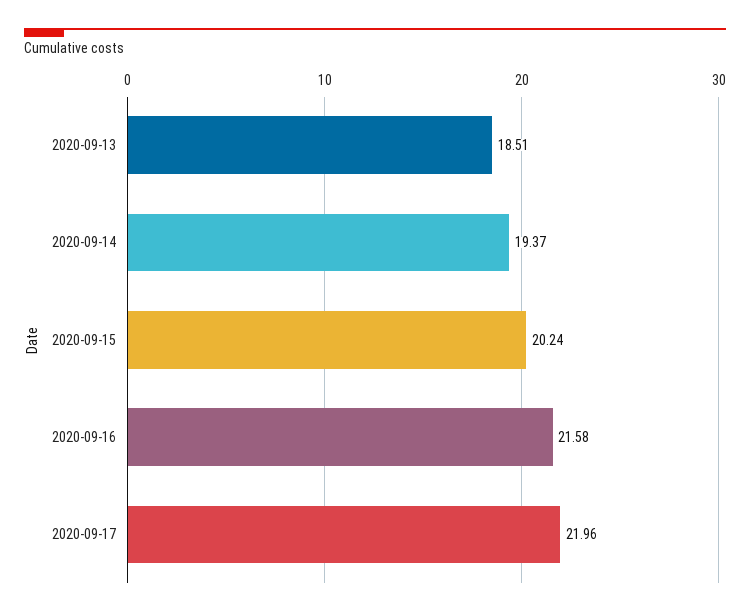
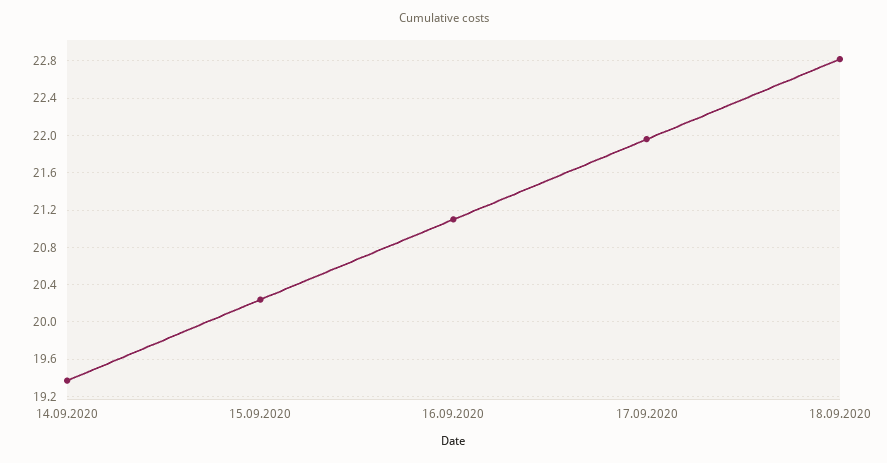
2020-09-13: 18.51 -> none
2020-09-16: 21.58 -> 21.1
18.09.2020: none -> 22.8

